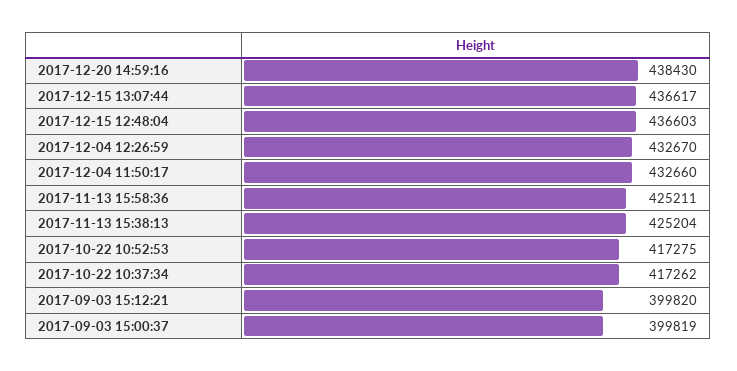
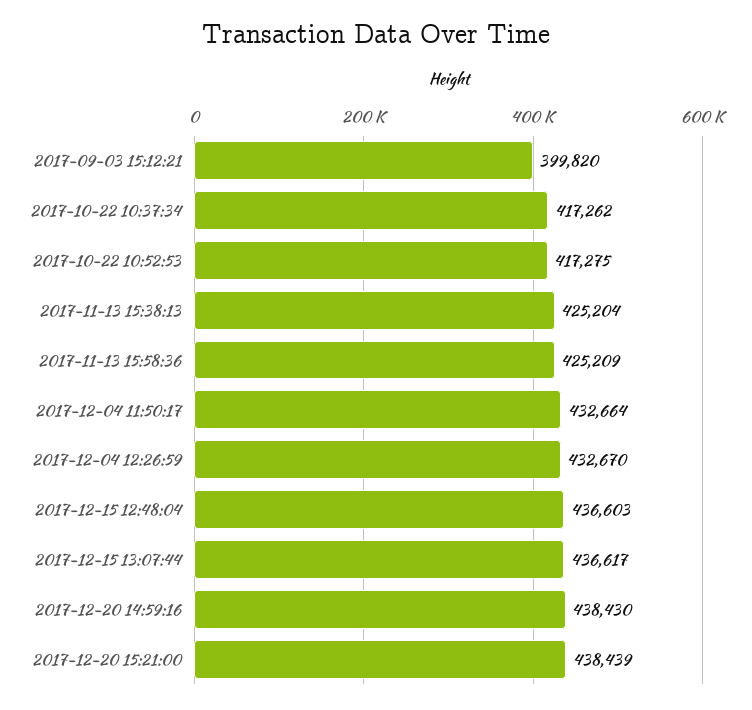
2017-12-04 11:50:17: 432660 -> 432664
2017-11-13 15:58:36: 425211 -> 425209
2017-09-03 15:00:37: 399819 -> none
2017-12-20 15:21:00: none -> 438439

